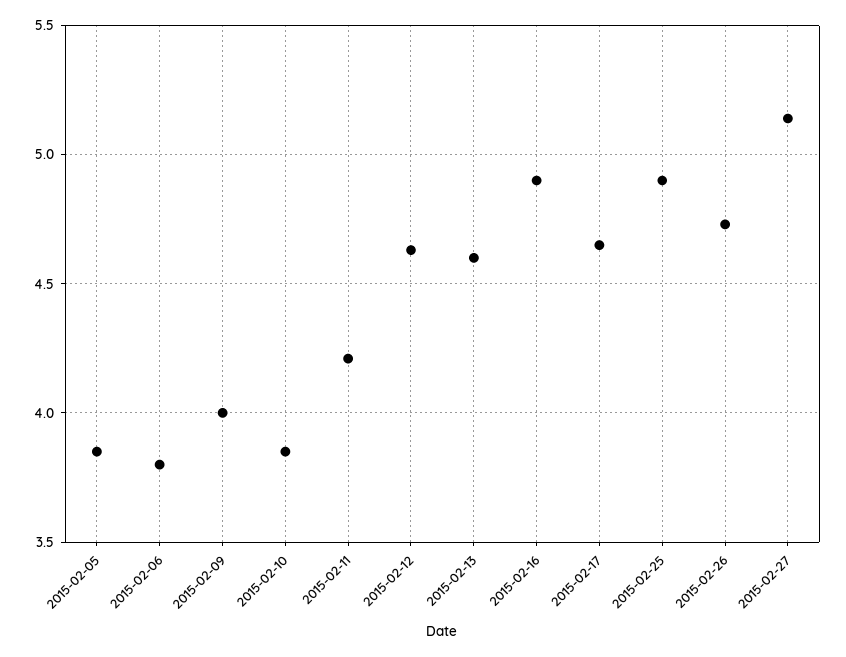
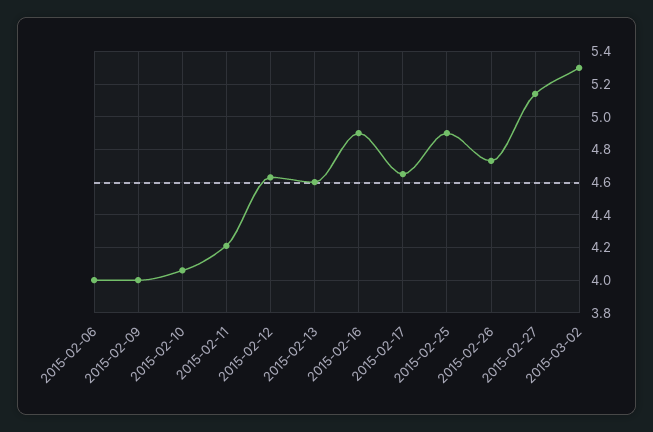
2015-02-05: 3.85 -> none
2015-02-06: 3.8 -> 4
2015-02-10: 3.85 -> 4.05
2015-03-02: none -> 5.3

